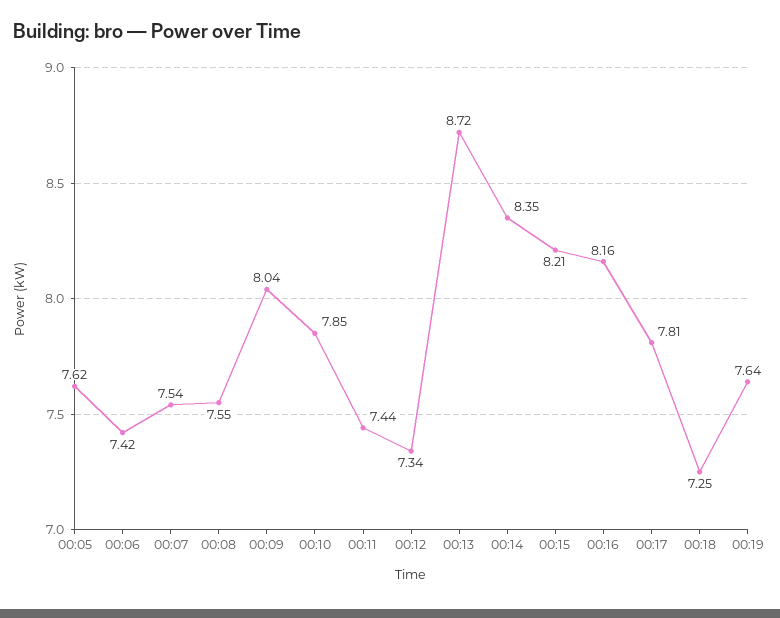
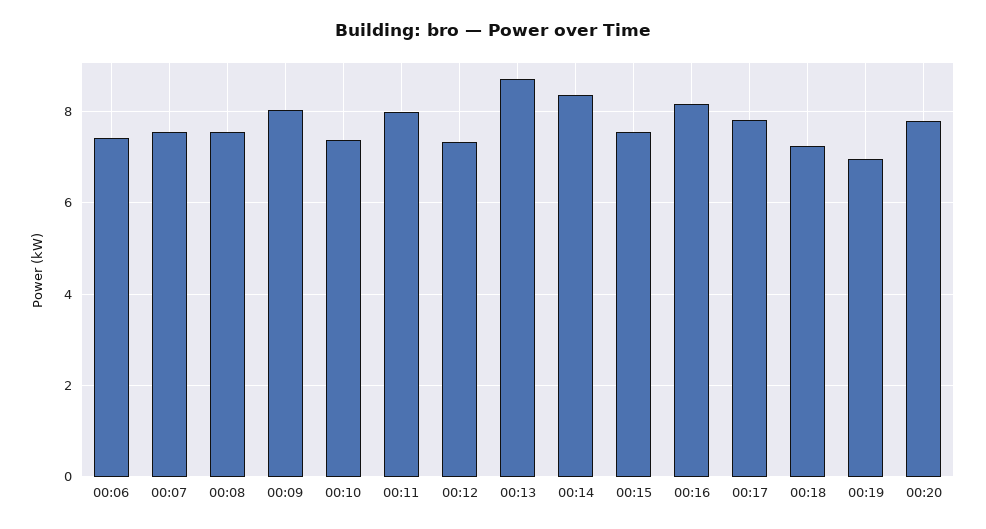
00:05: 7.62 -> none
00:10: 7.85 -> 7.4
00:11: 7.44 -> 8
00:15: 8.21 -> 7.6
00:19: 7.64 -> 7
00:20: none -> 7.8

